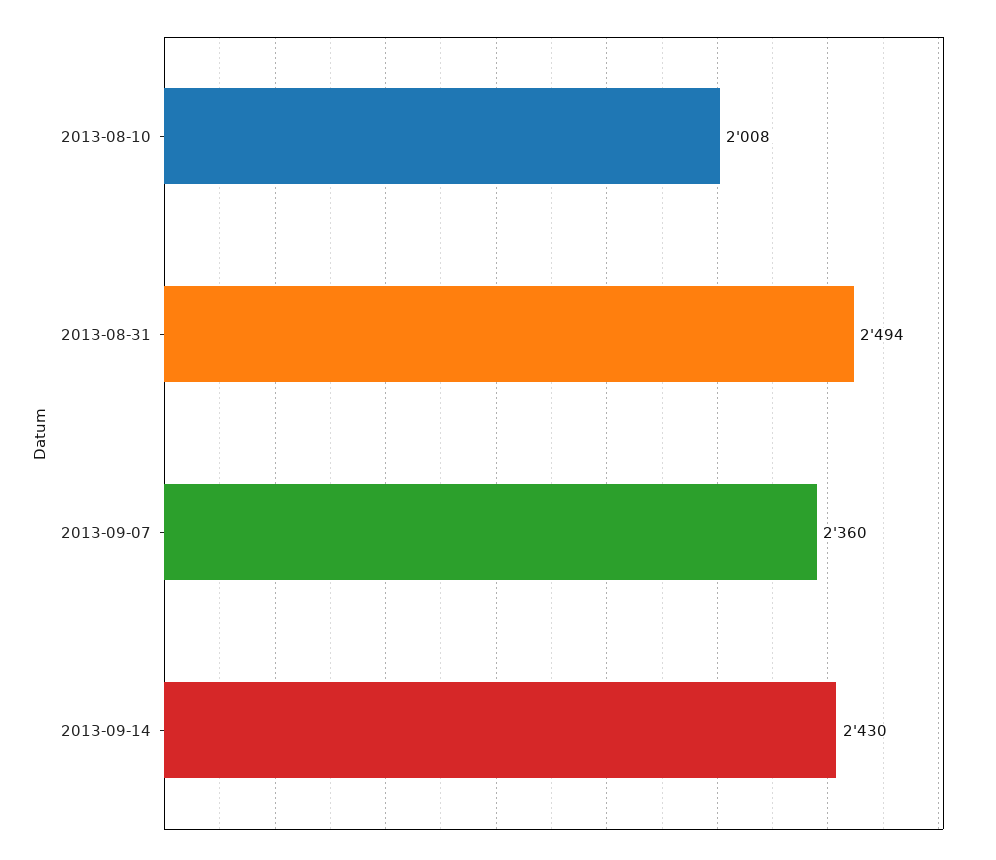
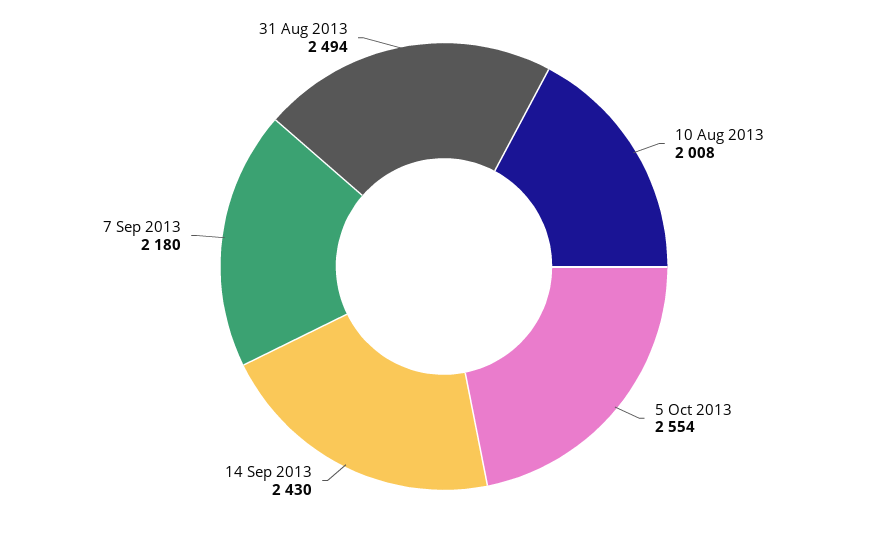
2013-09-07: 2360 -> 2180
5 Oct 2013: none -> 2554

